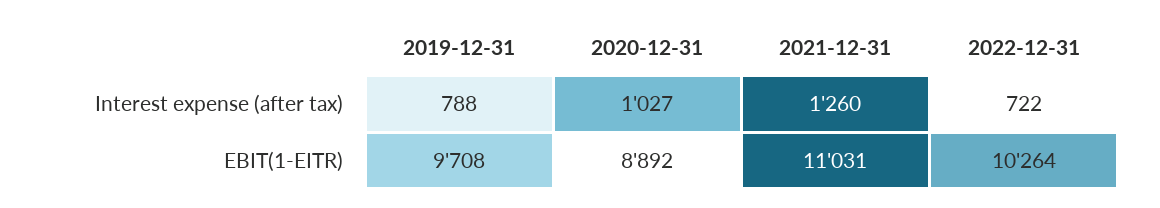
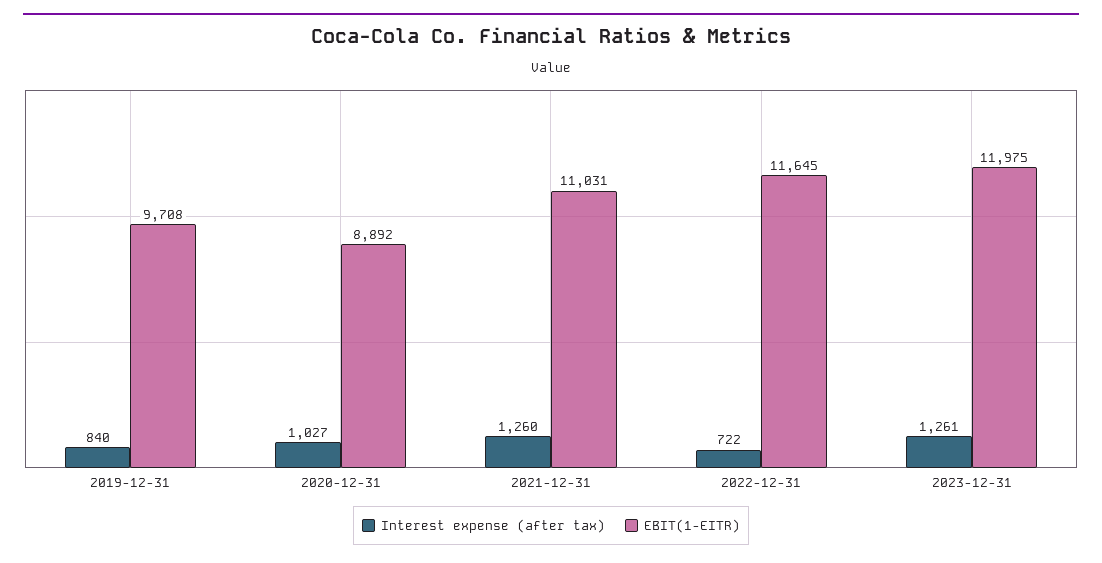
Interest expense (after tax), 2019-12-31: 788 -> 840
EBIT(1-EITR), 2022-12-31: 10264 -> 11645
Interest expense (after tax), 2023-12-31: none -> 1261
EBIT(1-EITR), 2023-12-31: none -> 11975

